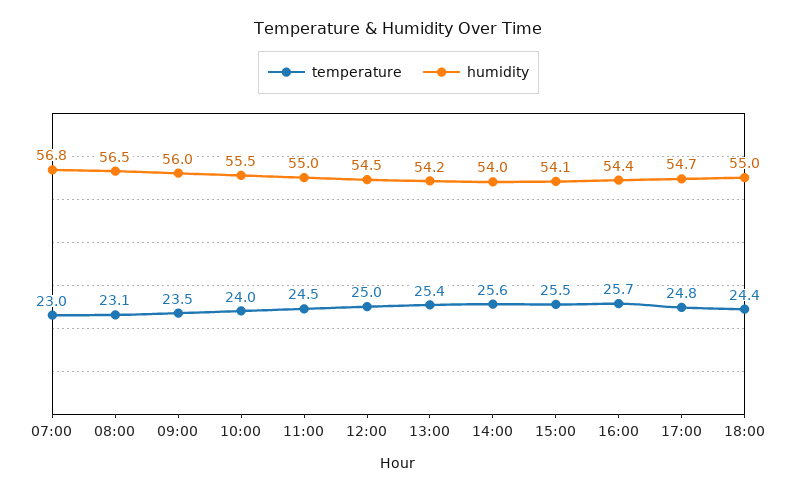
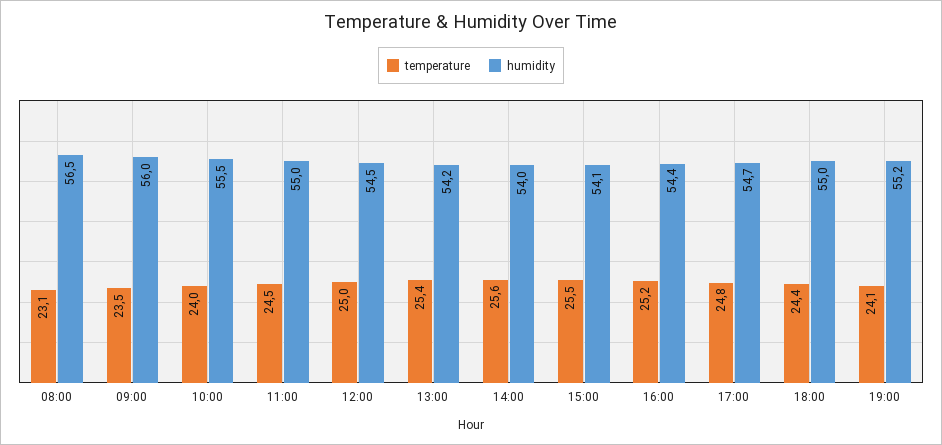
temperature, 07:00: 23 -> none
humidity, 07:00: 56.8 -> none
temperature, 16:00: 25.7 -> 25.2
temperature, 19:00: none -> 24.1
humidity, 19:00: none -> 55.2

